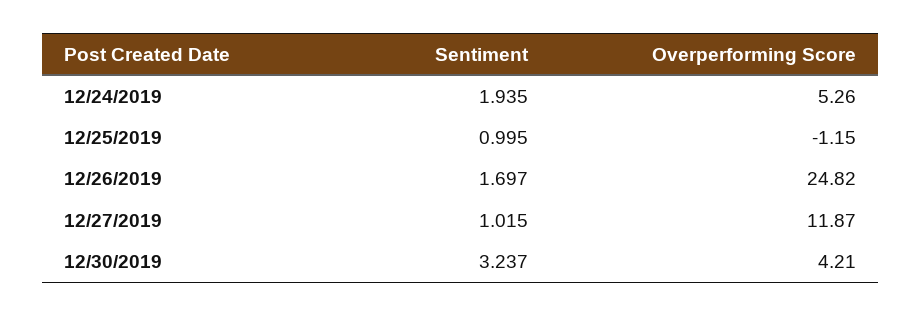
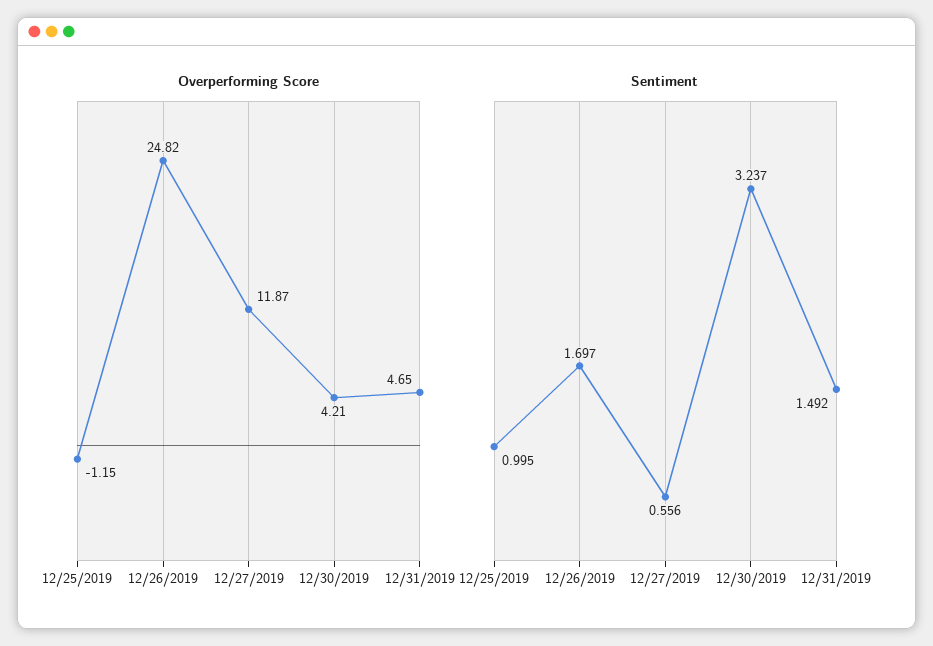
Sentiment, 12/24/2019: 1.935 -> none
Overperforming Score, 12/24/2019: 5.26 -> none
Sentiment, 12/27/2019: 1.015 -> 0.556
Overperforming Score, 12/31/2019: none -> 4.65
Sentiment, 12/31/2019: none -> 1.492

